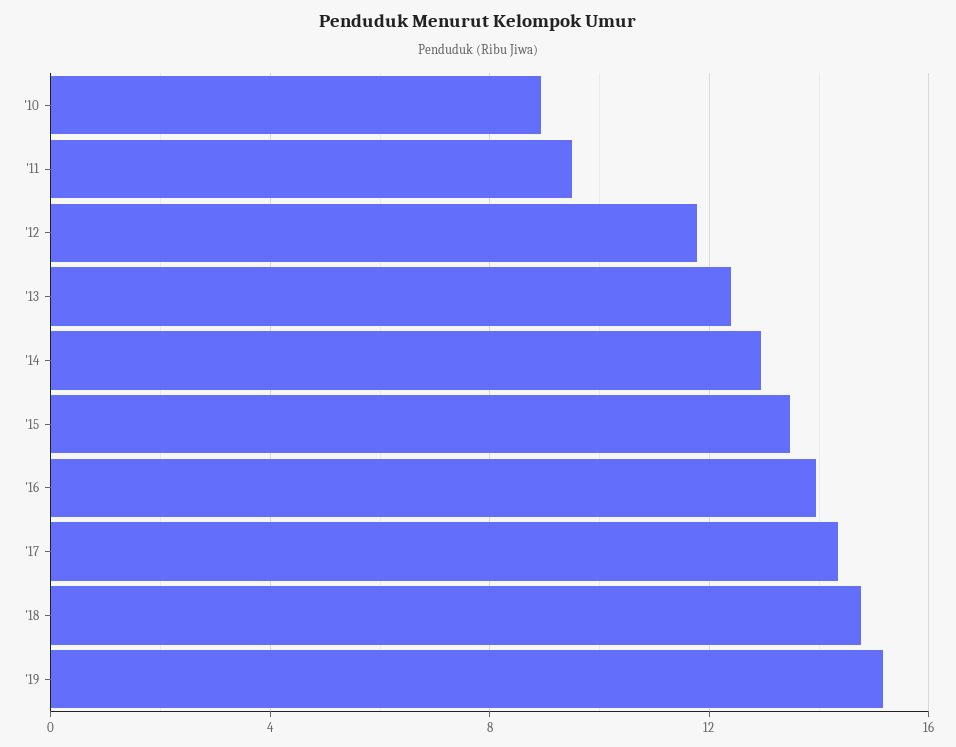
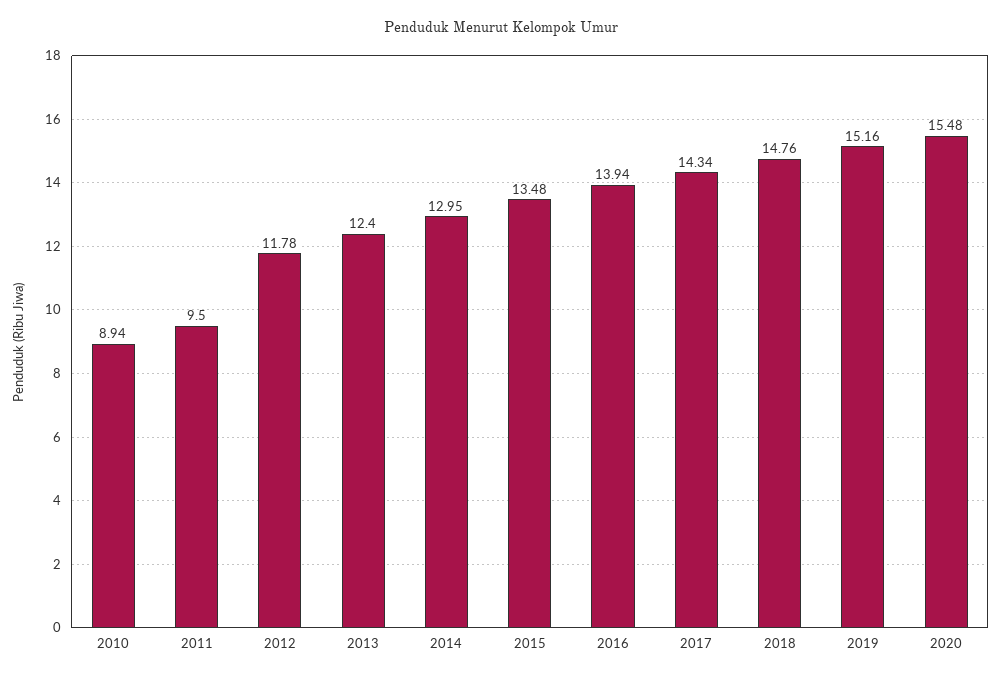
2020: none -> 15.48

